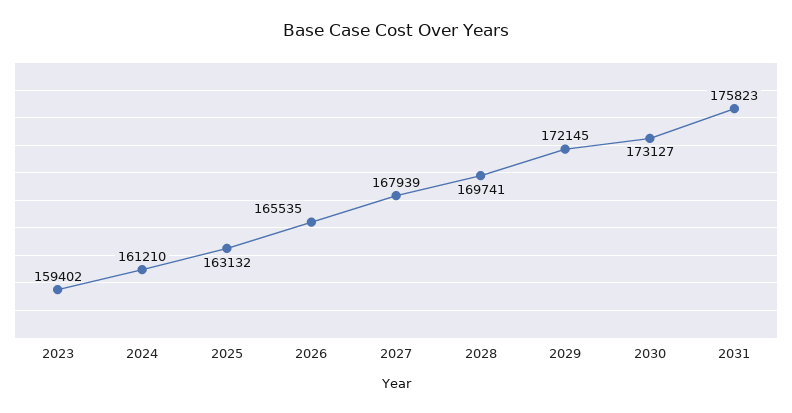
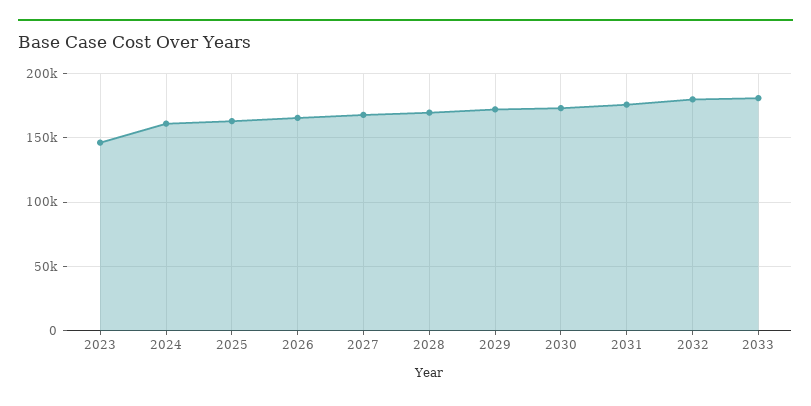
2023: 159402 -> 145000
2032: none -> 180000
2033: none -> 180000

